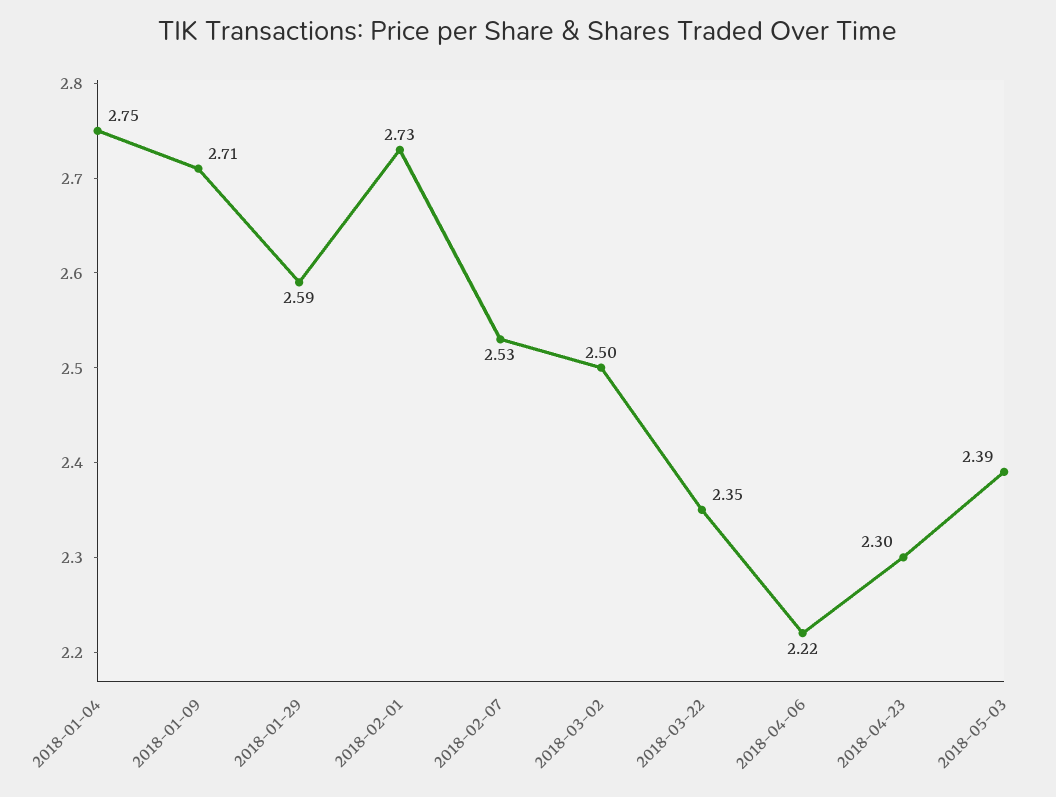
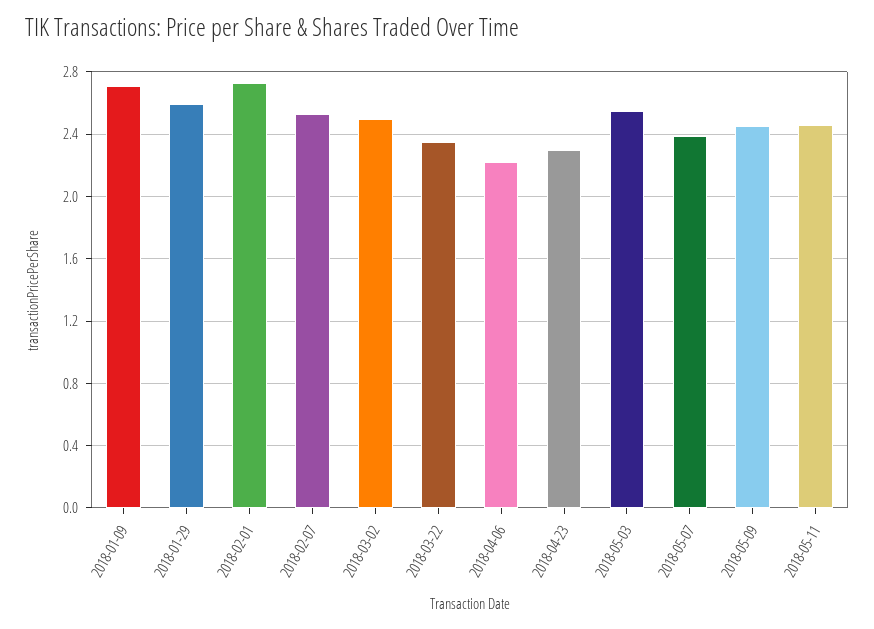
2018-01-04: 2.75 -> none
2018-05-03: 2.39 -> 2.55
2018-05-07: none -> 2.4
2018-05-09: none -> 2.45
2018-05-11: none -> 2.45

